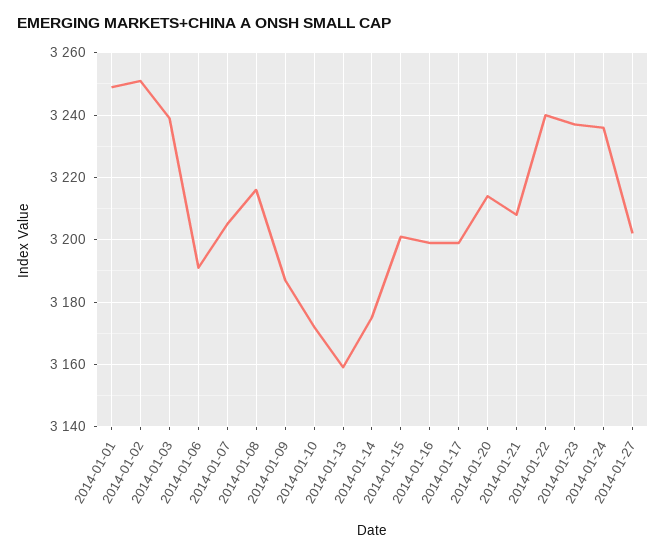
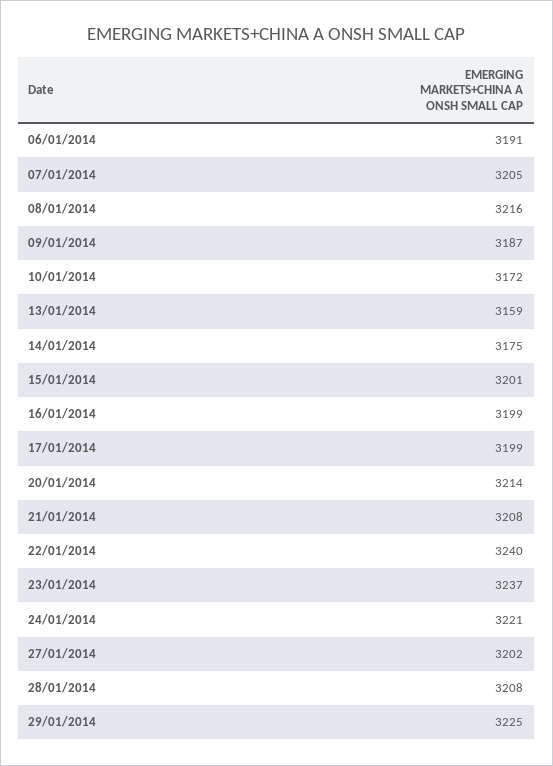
2014-01-01: 3250 -> none
2014-01-02: 3250 -> none
2014-01-03: 3240 -> none
2014-01-24: 3235 -> 3221
28/01/2014: none -> 3208
29/01/2014: none -> 3225

